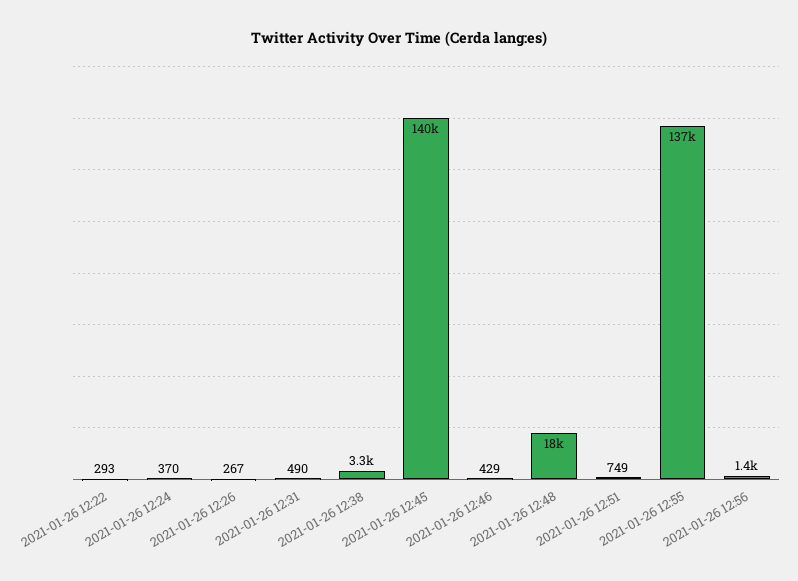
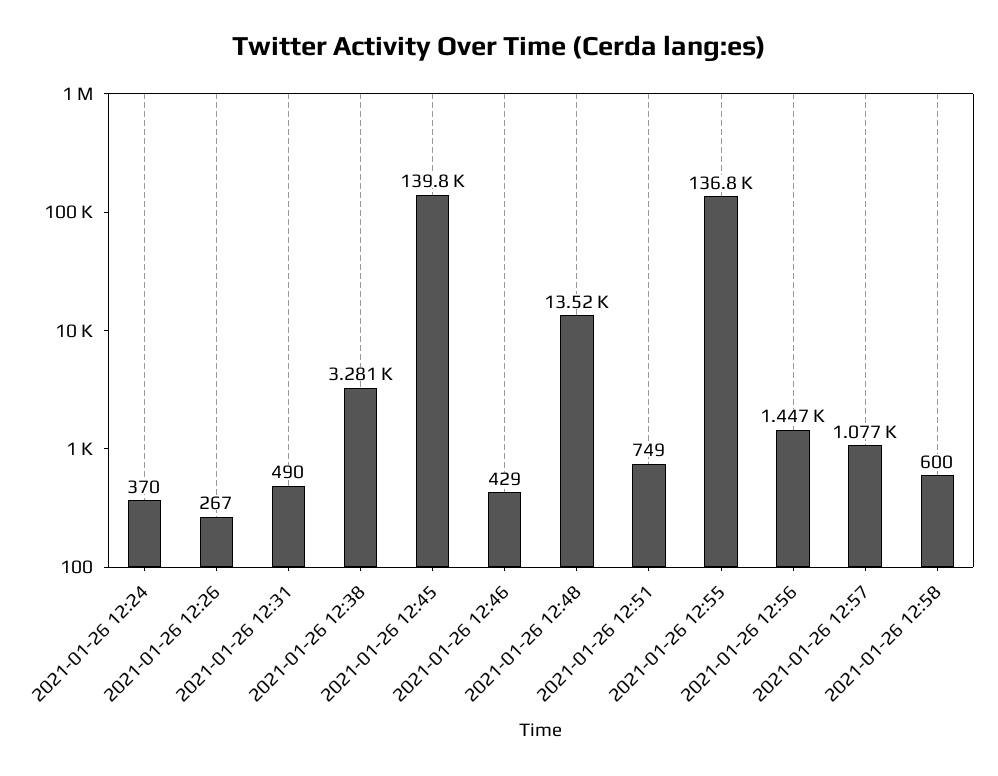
2021-01-26 12:22: 293 -> none
2021-01-26 12:48: 18000 -> 13520
2021-01-26 12:57: none -> 1077
2021-01-26 12:58: none -> 600

